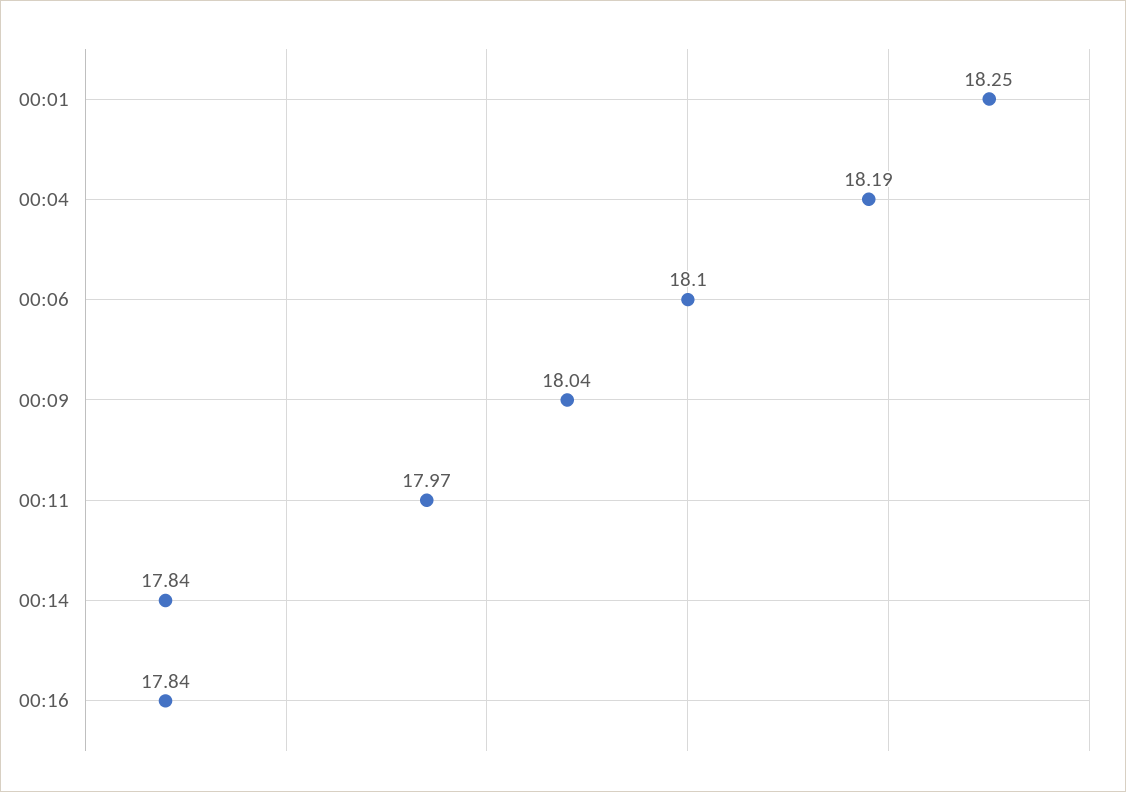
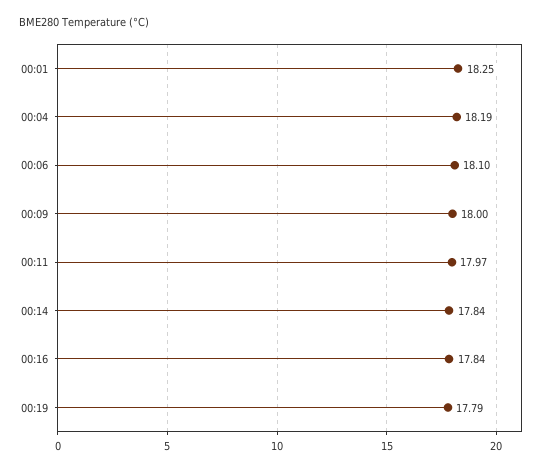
00:09: 18.04 -> 18
00:19: none -> 17.79

